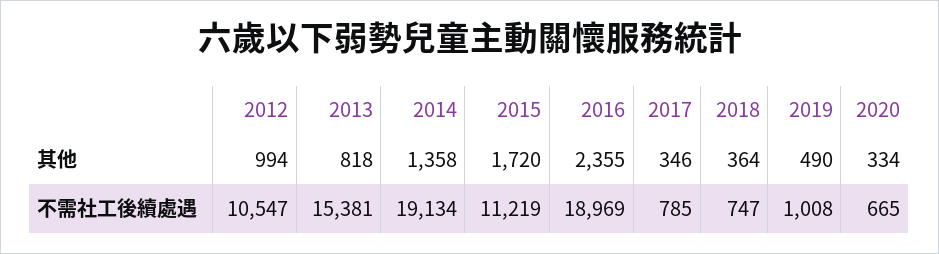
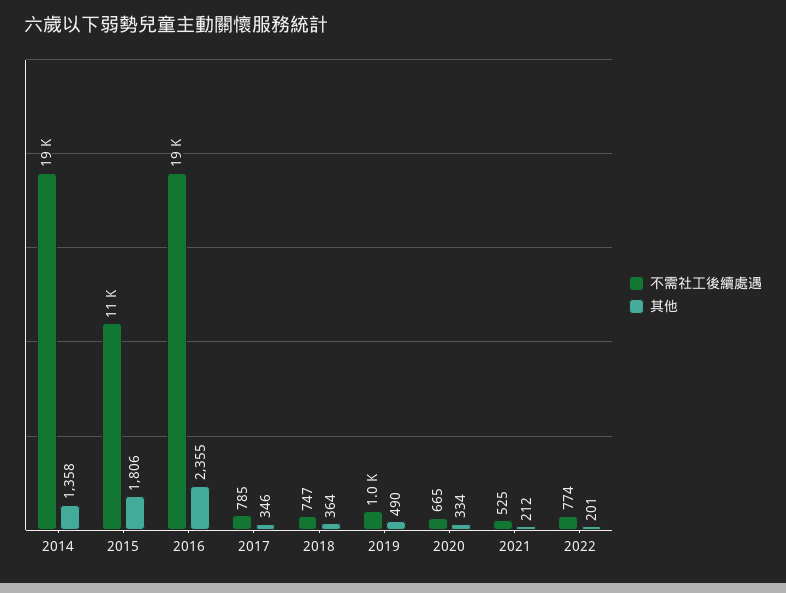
其他, 2012: 994 -> none
其他, 2013: 818 -> none
其他, 2015: 1720 -> 1806
不需社工後續處遇, 2012: 10547 -> none
不需社工後續處遇, 2013: 15381 -> none
不需社工後續處遇, 2021: none -> 525
其他, 2021: none -> 212
不需社工後續處遇, 2022: none -> 774
其他, 2022: none -> 201

